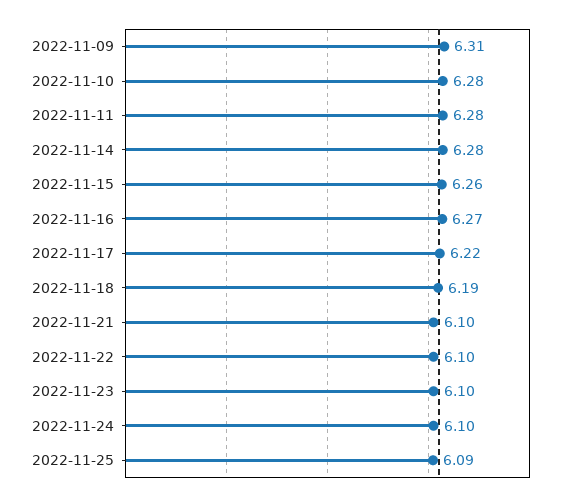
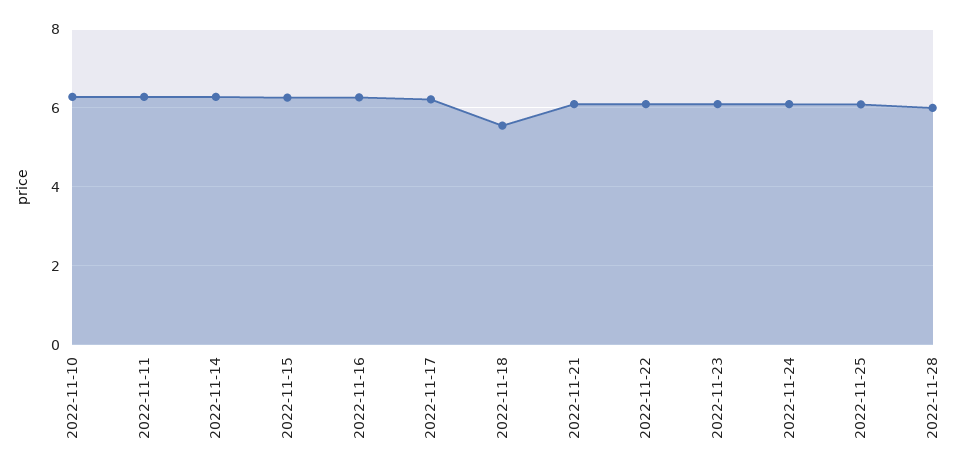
2022-11-09: 6.31 -> none
2022-11-18: 6.19 -> 5.6
2022-11-28: none -> 6

